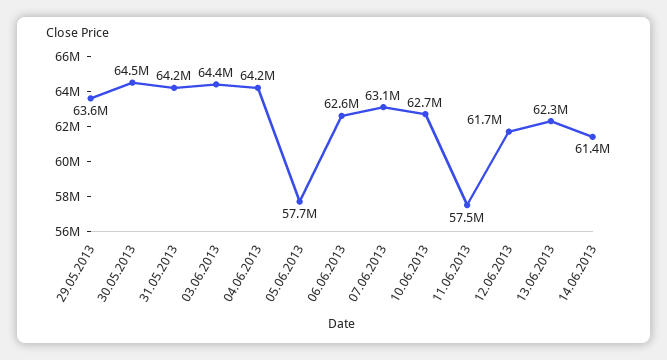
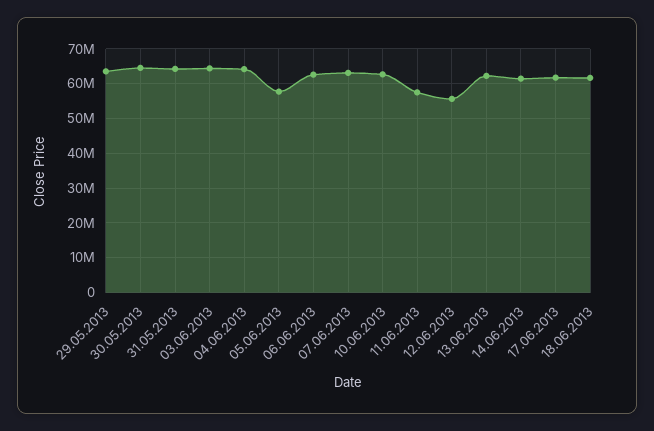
12.06.2013: 61700000 -> 56000000
17.06.2013: none -> 62000000
18.06.2013: none -> 62000000

